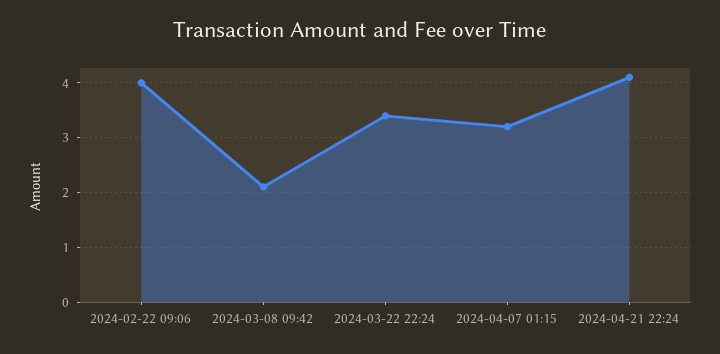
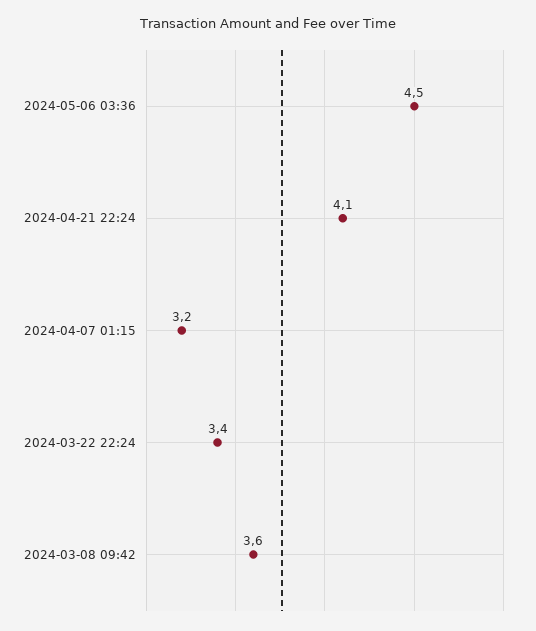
2024-02-22 09:06: 4 -> none
2024-03-08 09:42: 2 -> 3.6
2024-05-06 03:36: none -> 4.5

